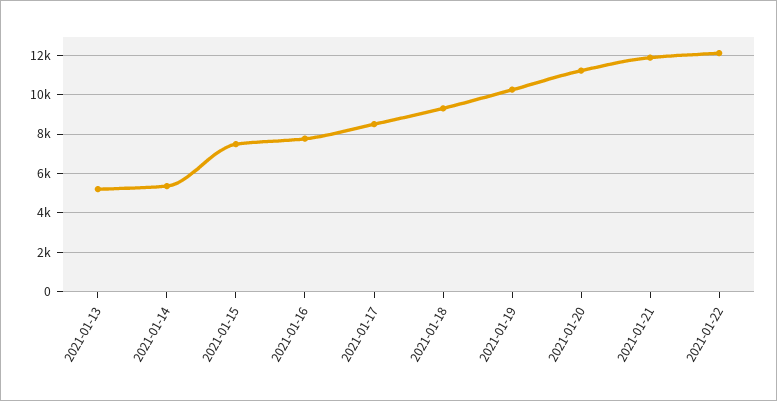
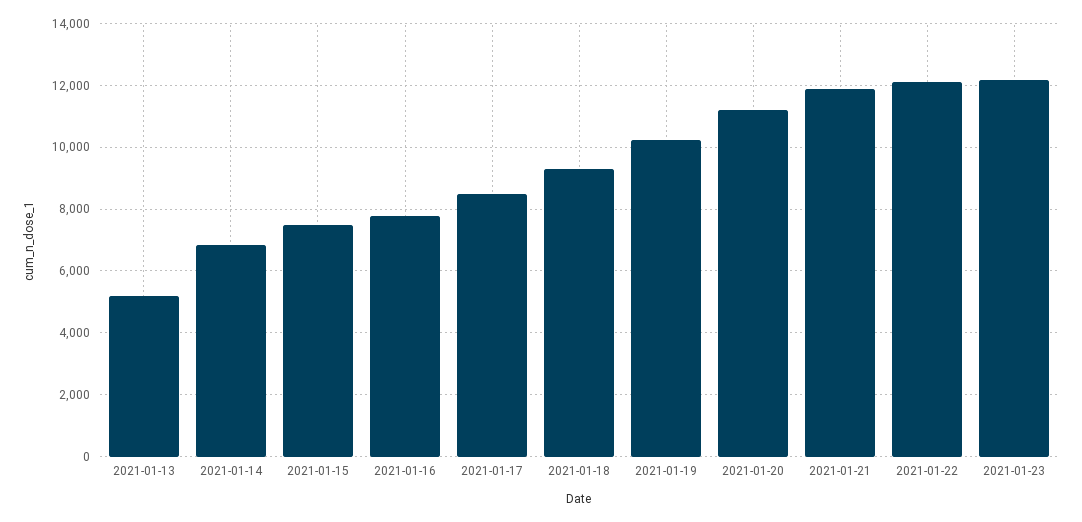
2021-01-14: 5500 -> 6800
2021-01-23: none -> 12200

